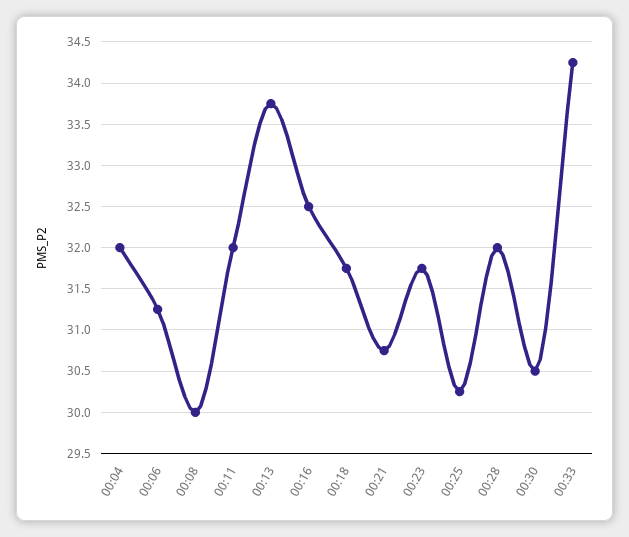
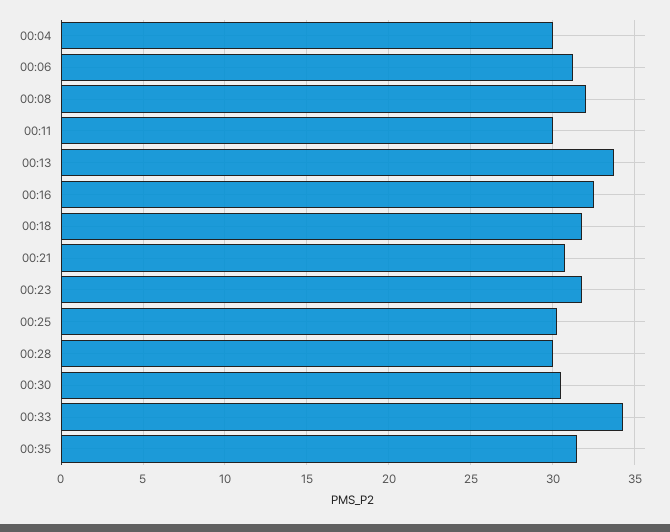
00:04: 32 -> 30
00:08: 30 -> 32
00:11: 32 -> 30
00:28: 32 -> 30
00:35: none -> 31.5

